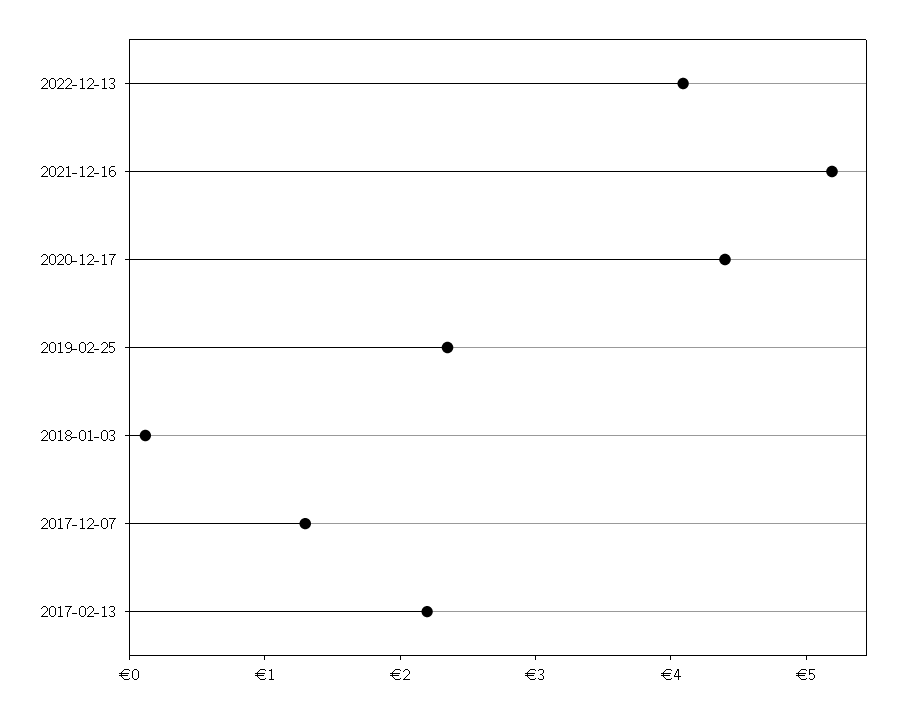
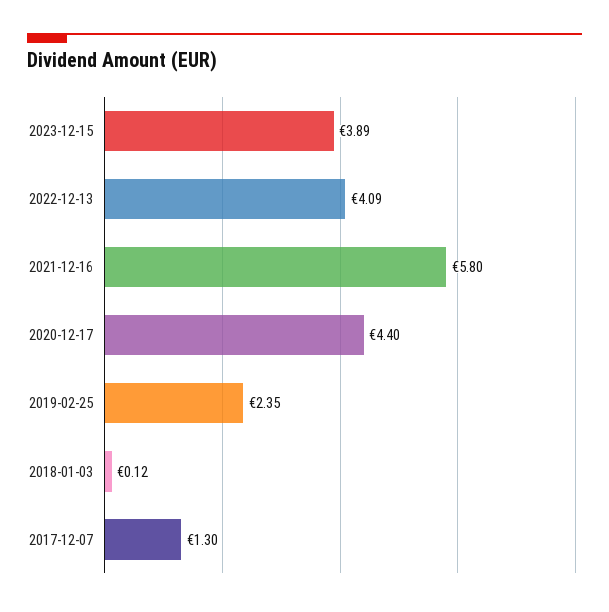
2021-12-16: 5.2 -> 5.8
2017-02-13: 2.2 -> none
2023-12-15: none -> 3.89

